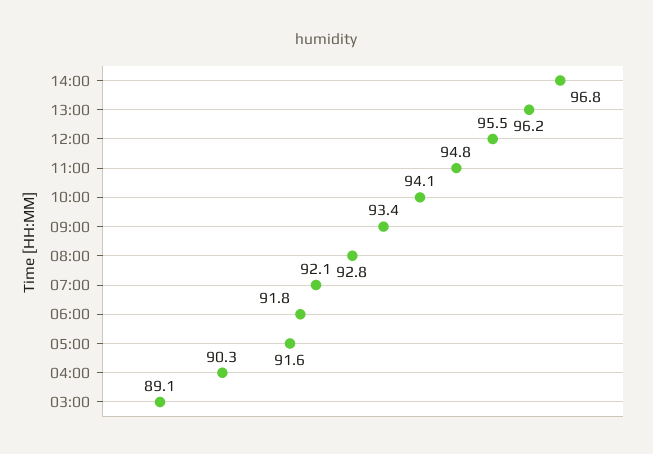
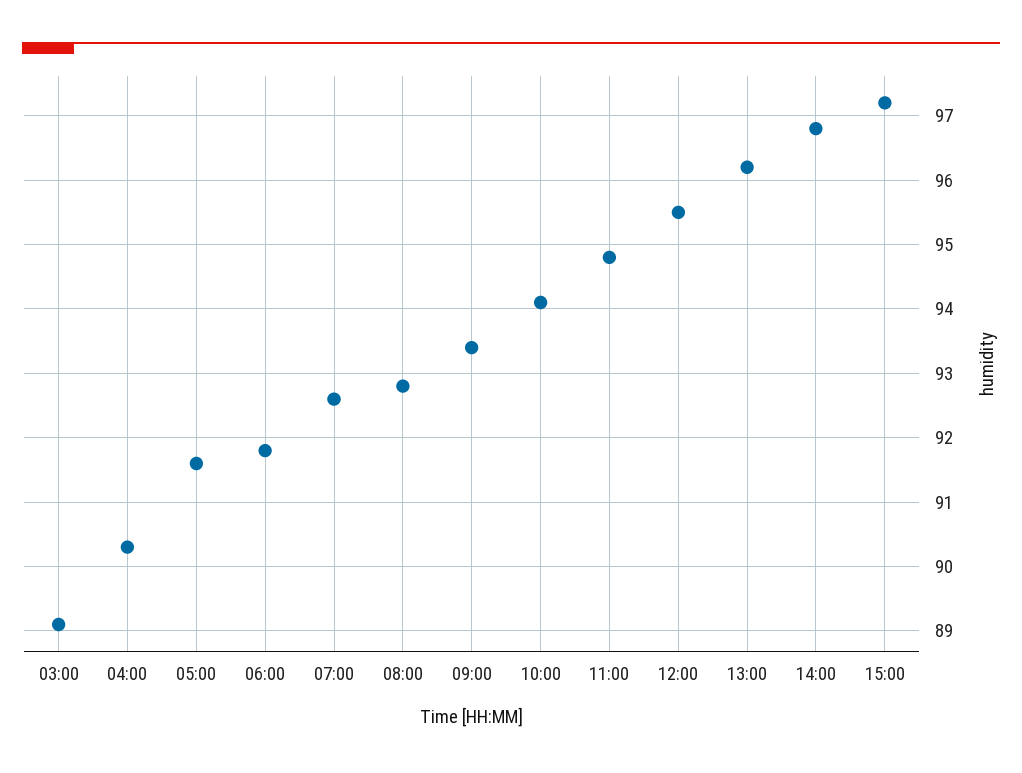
07:00: 92.1 -> 92.6
15:00: none -> 97.2

